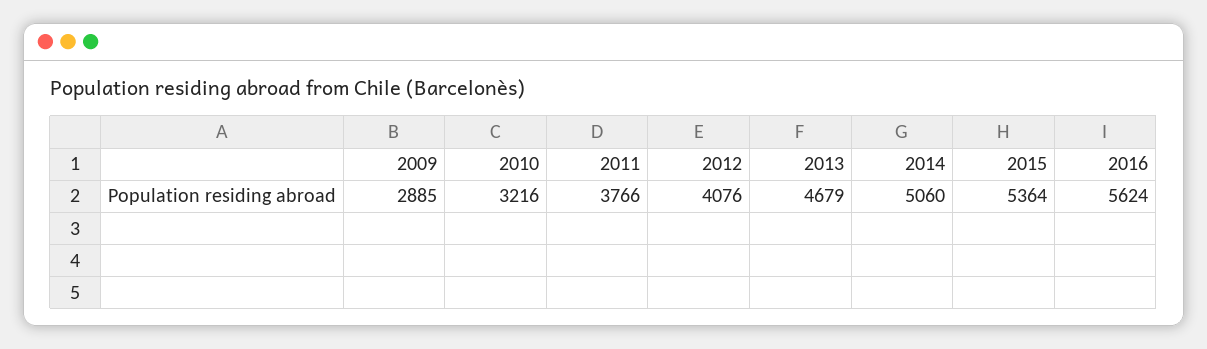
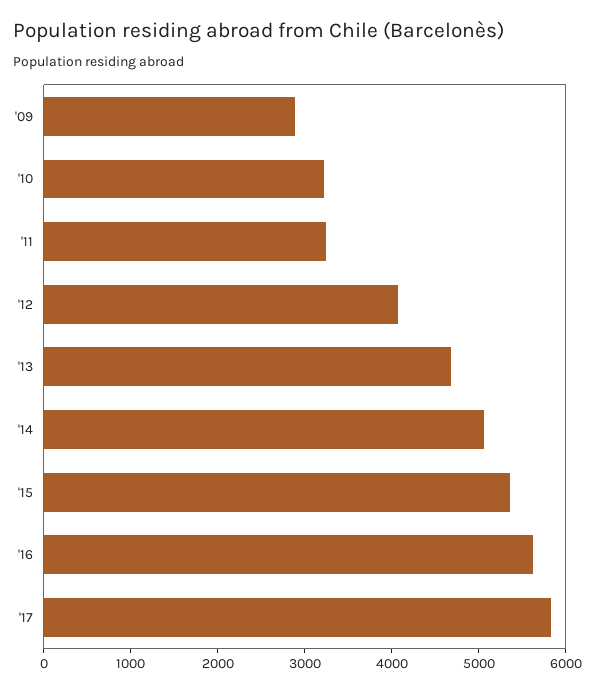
2011: 3766 -> 3200
'17: none -> 5800

